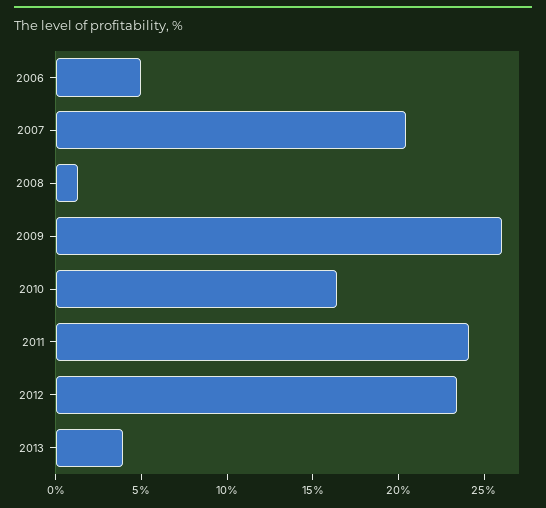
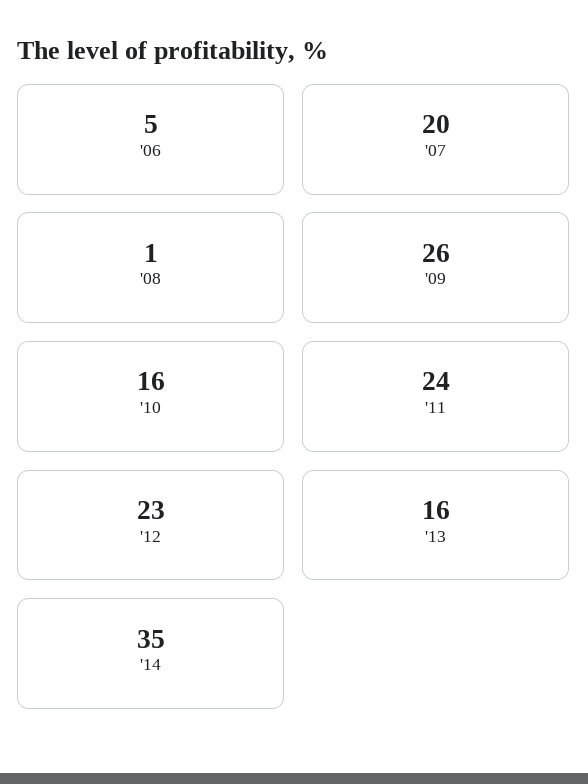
2013: 4 -> 16
'14: none -> 35

